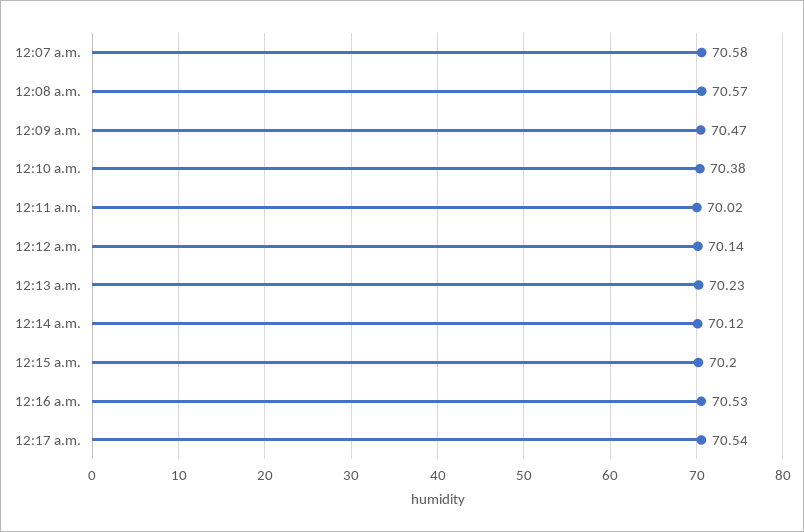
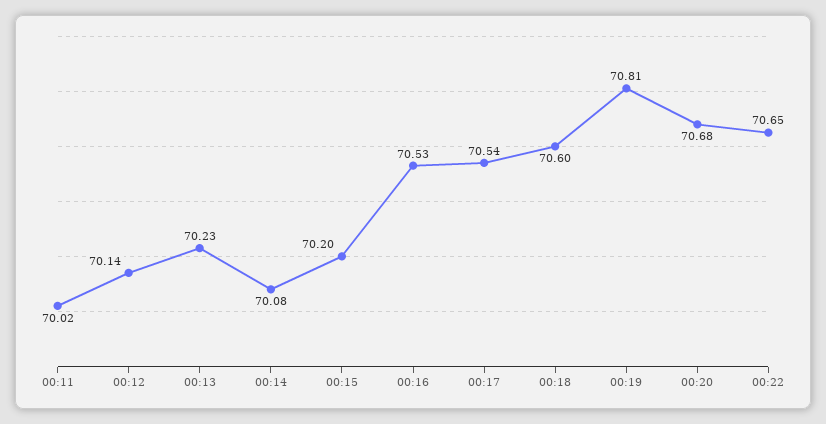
12:07 a.m.: 70.58 -> none
12:08 a.m.: 70.57 -> none
12:09 a.m.: 70.47 -> none
12:10 a.m.: 70.38 -> none
12:14 a.m.: 70.12 -> 70.08
00:18: none -> 70.6
00:19: none -> 70.81
00:20: none -> 70.68
00:22: none -> 70.65

